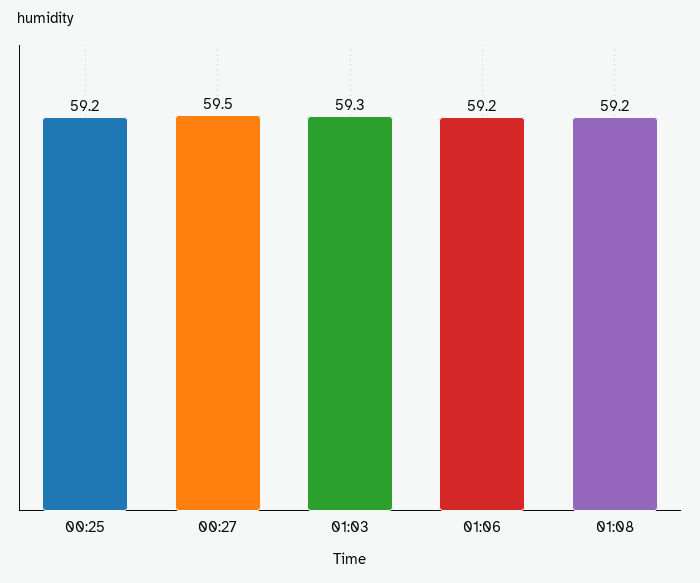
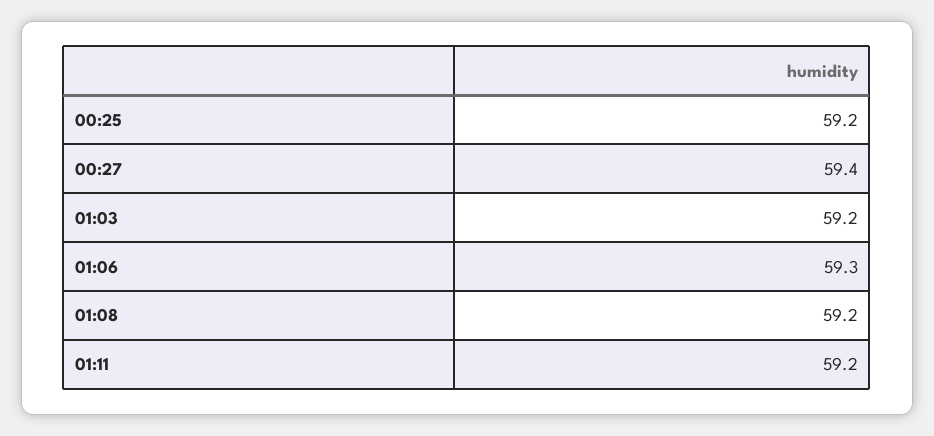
00:27: 59.5 -> 59.4
01:03: 59.3 -> 59.2
01:06: 59.2 -> 59.3
01:11: none -> 59.2

